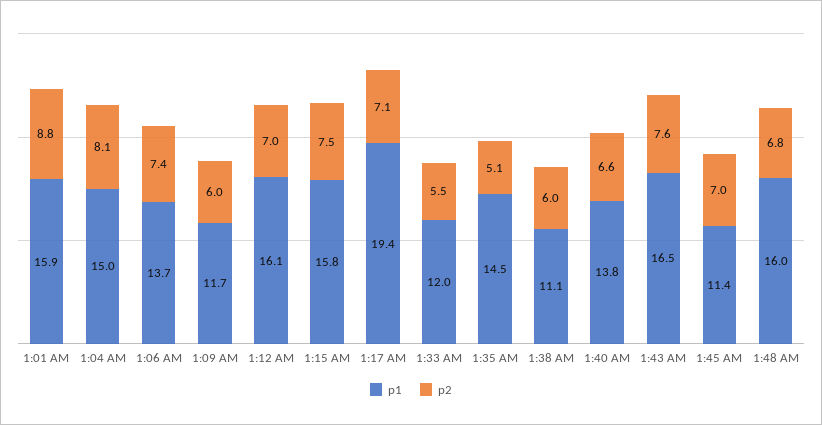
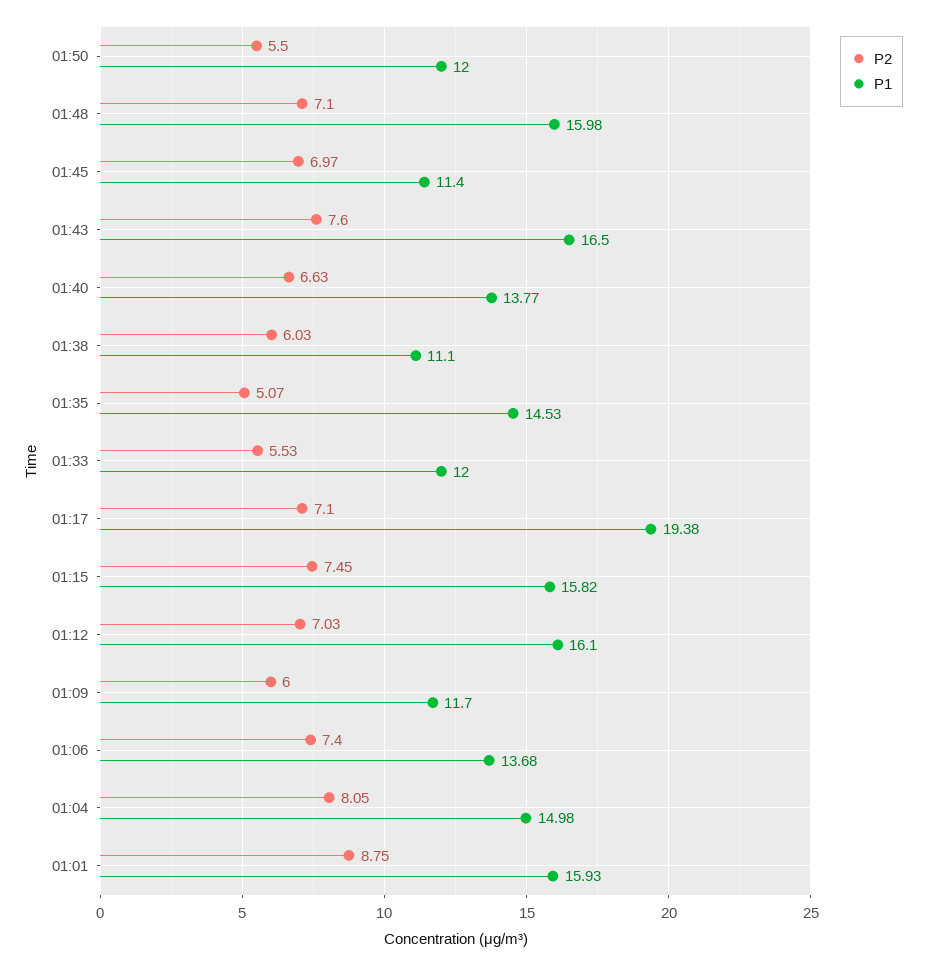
p2, 1:48 AM: 6.8 -> 7.1
p2, 01:50: none -> 5.5
p1, 01:50: none -> 12

